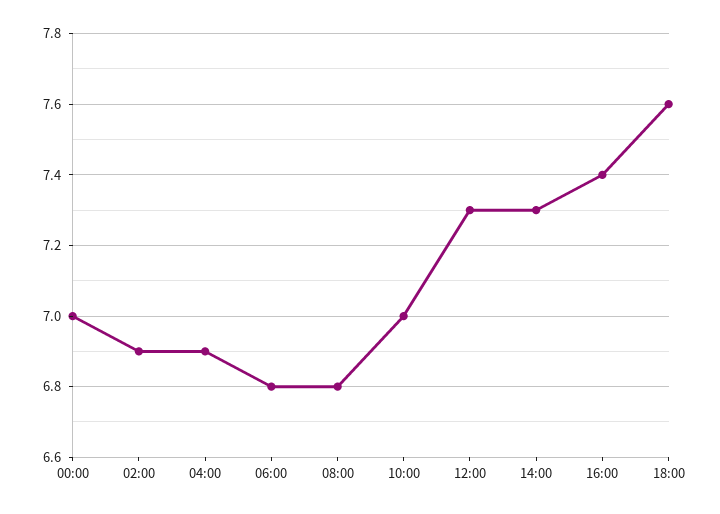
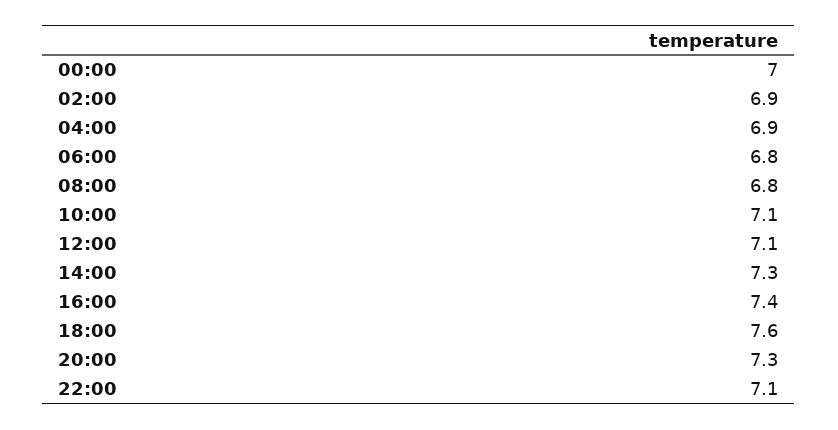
10:00: 7 -> 7.1
12:00: 7.3 -> 7.1
20:00: none -> 7.3
22:00: none -> 7.1

